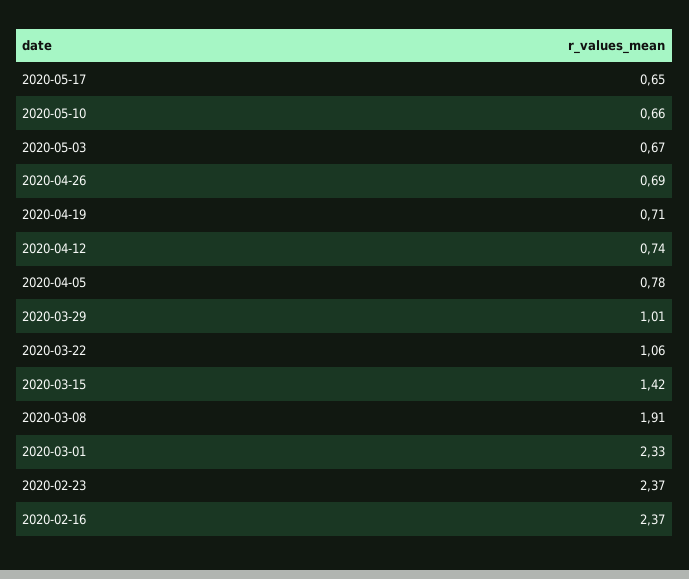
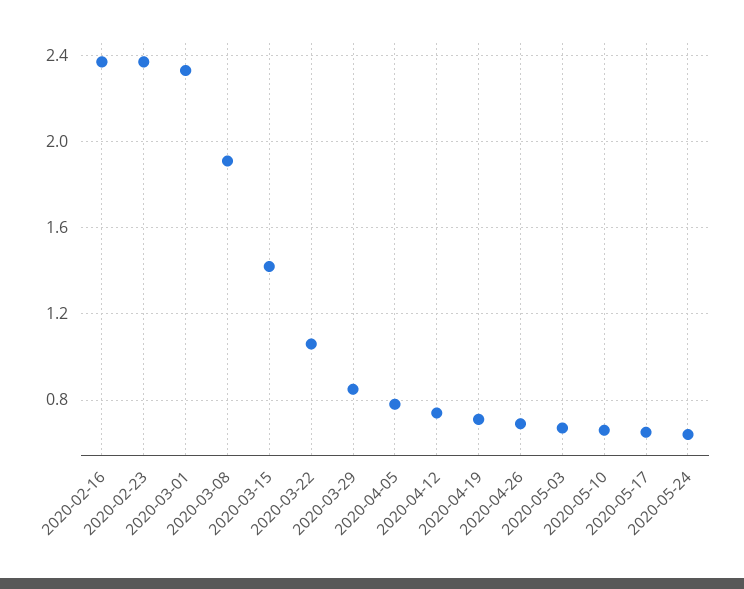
2020-03-29: 1.01 -> 0.85
2020-05-24: none -> 0.65

